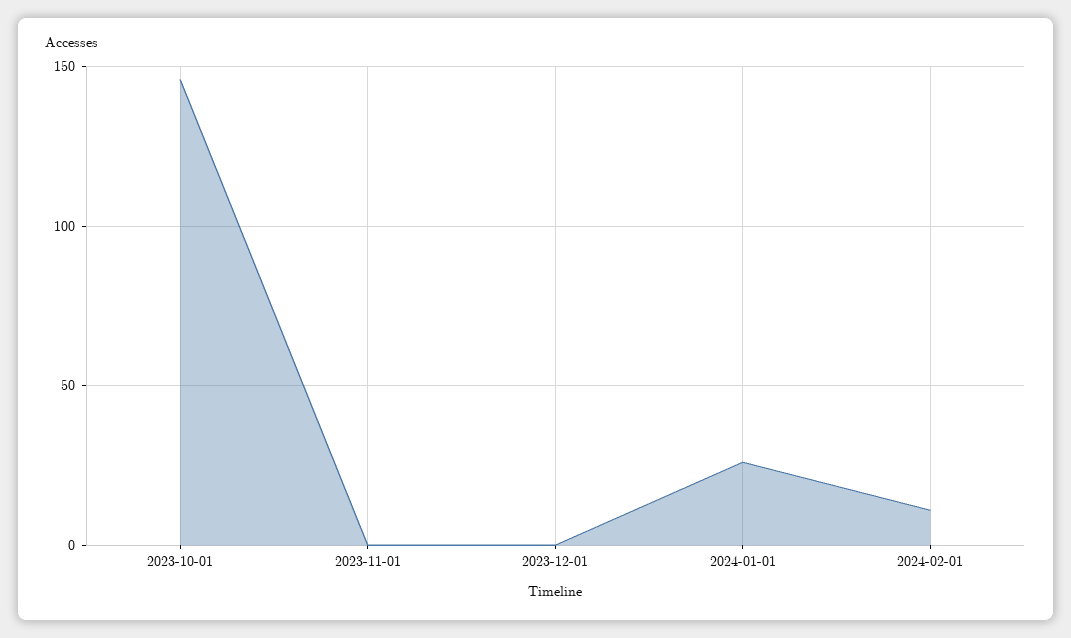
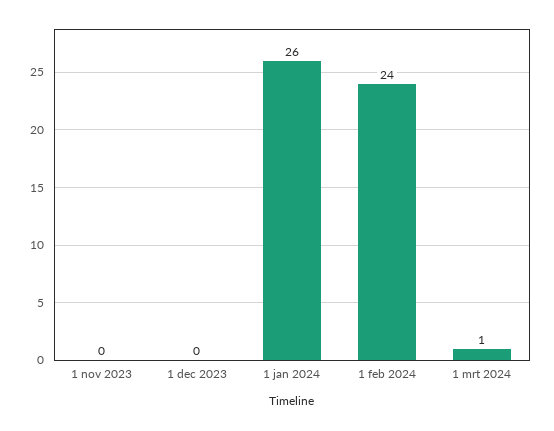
2023-10-01: 145 -> none
2024-02-01: 10 -> 24
1 mrt 2024: none -> 1

